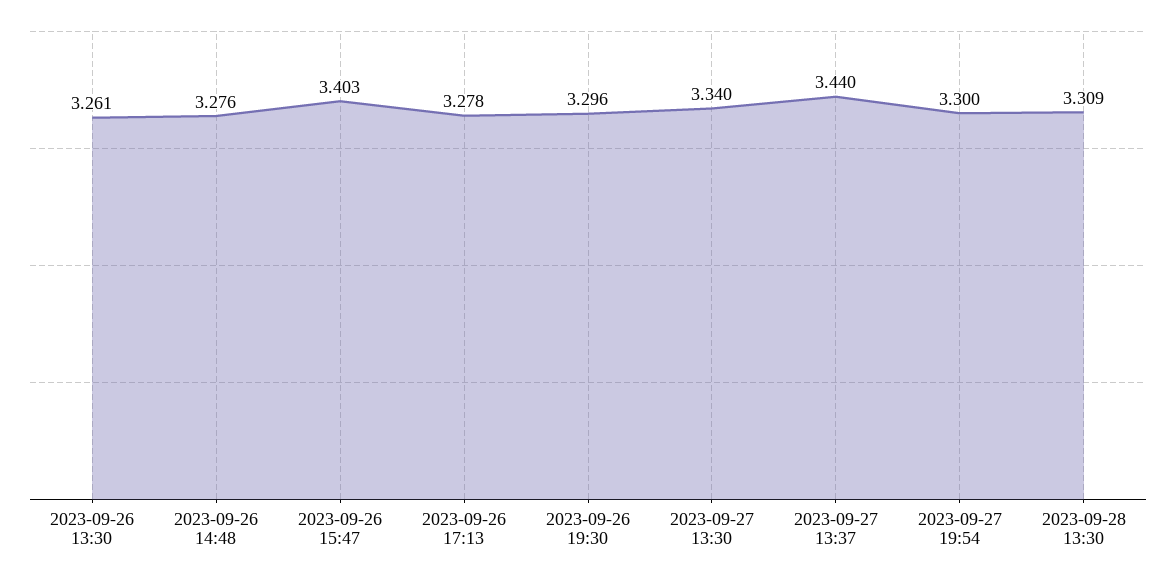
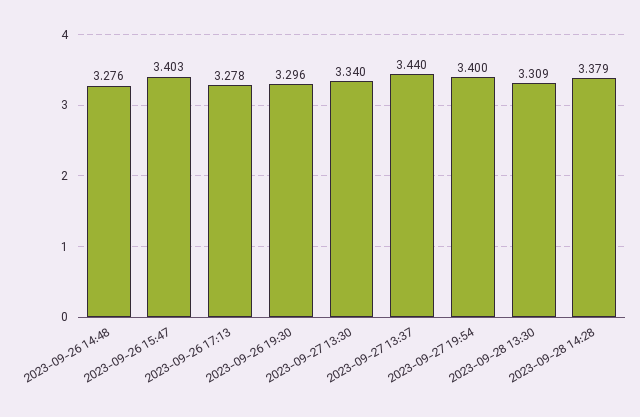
2023-09-26 13:30: 3.261 -> none
2023-09-27 19:54: 3.3 -> 3.4
2023-09-28 14:28: none -> 3.379

